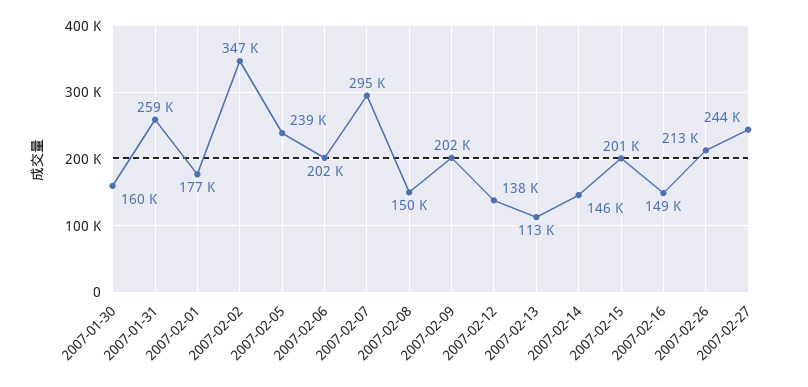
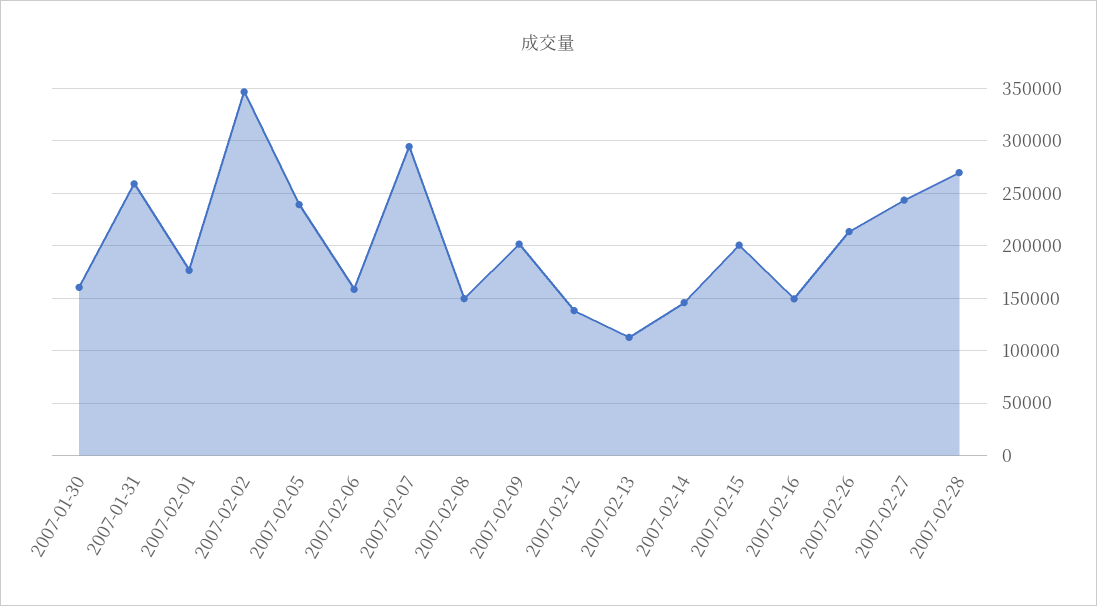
2007-02-06: 202000 -> 160000
2007-02-28: none -> 270000

